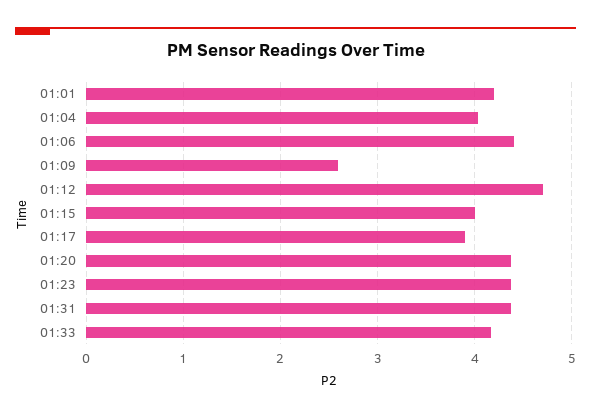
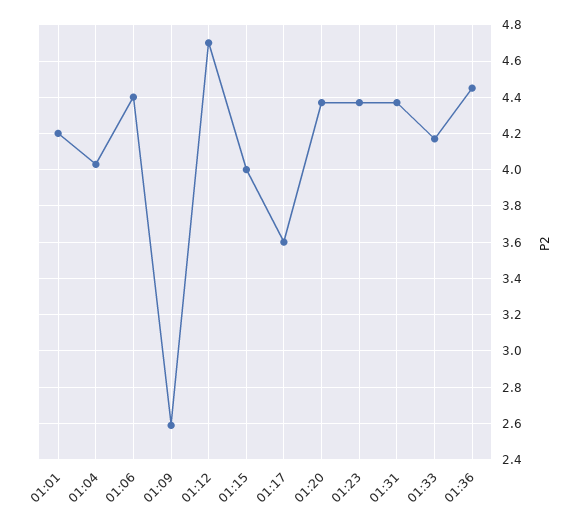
01:17: 3.9 -> 3.6
01:36: none -> 4.45

